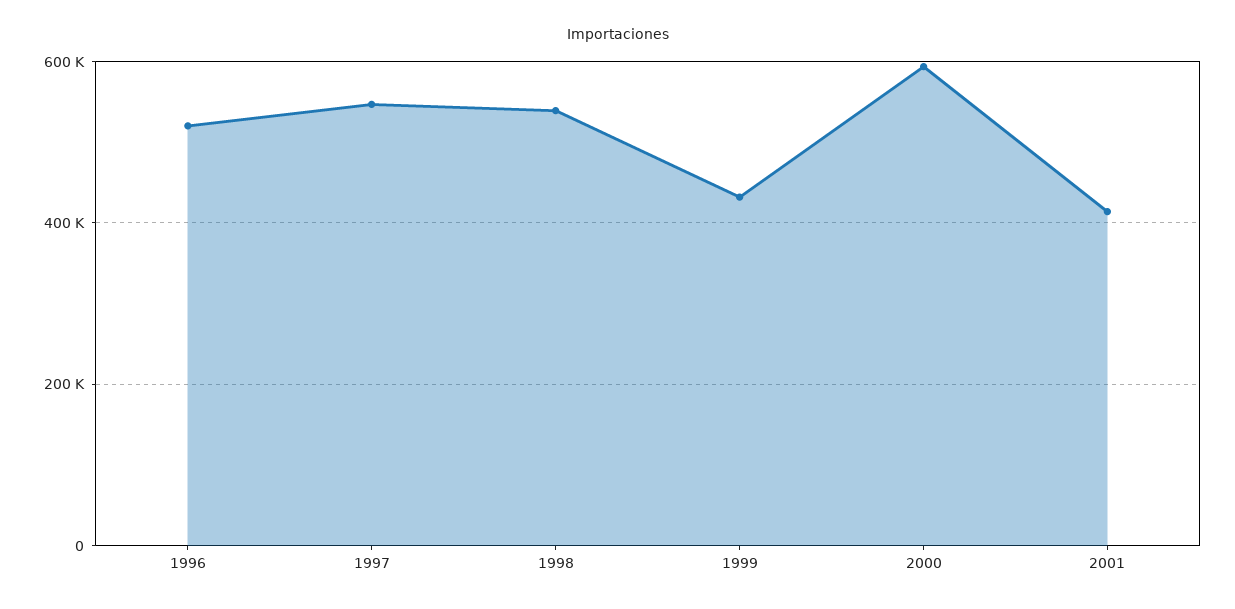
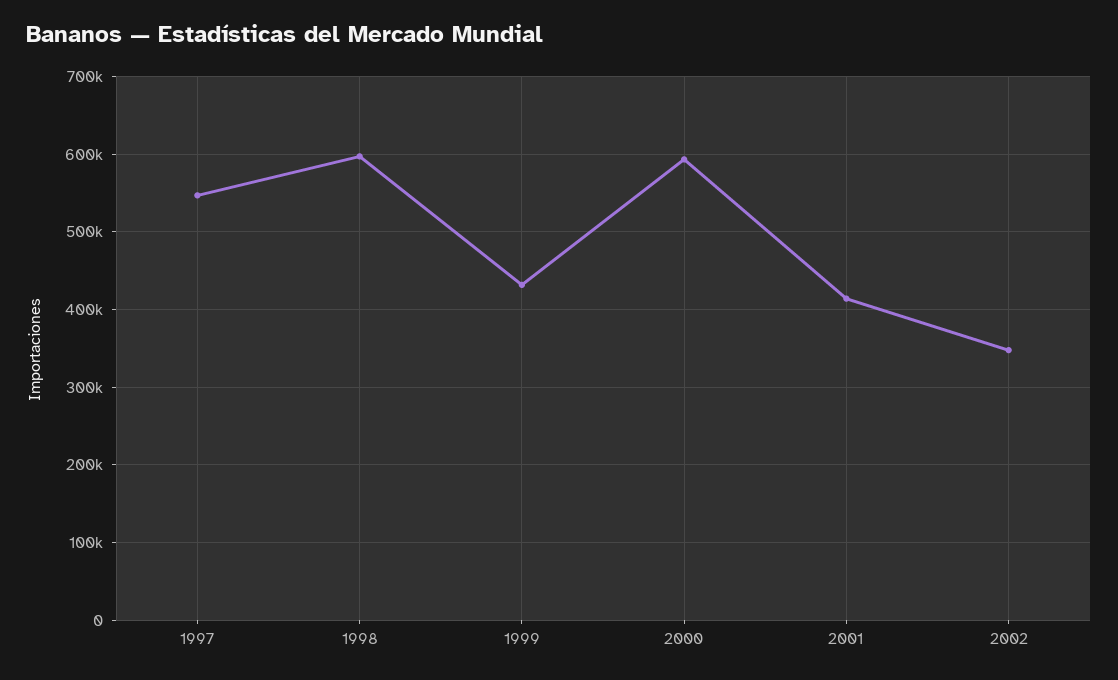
1996: 520000 -> none
1998: 540000 -> 600000
2002: none -> 350000

